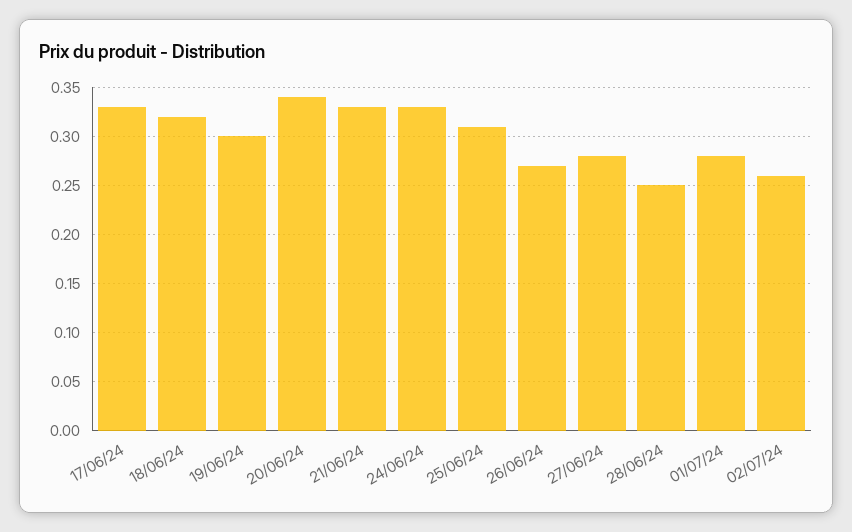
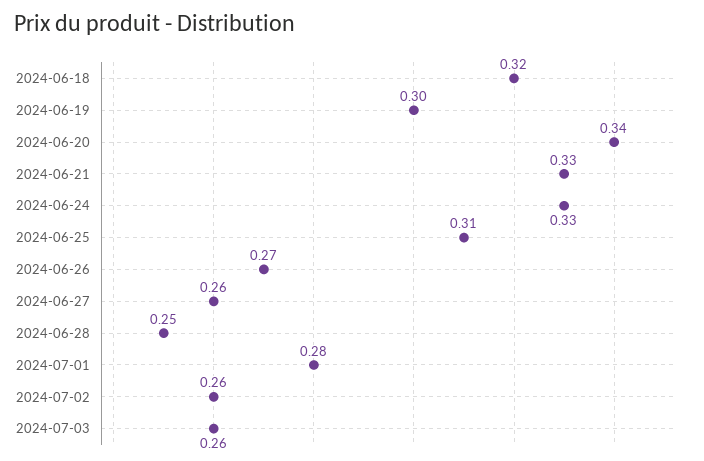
17/06/24: 0.33 -> none
27/06/24: 0.28 -> 0.26
2024-07-03: none -> 0.26

